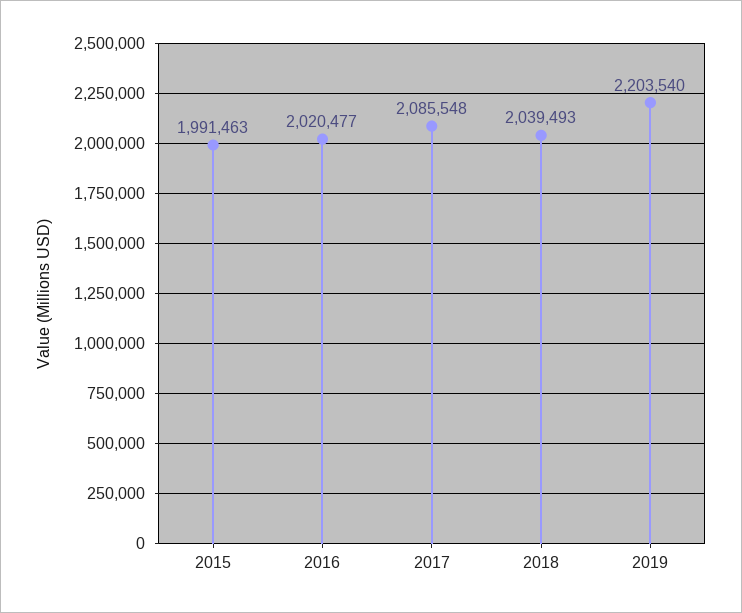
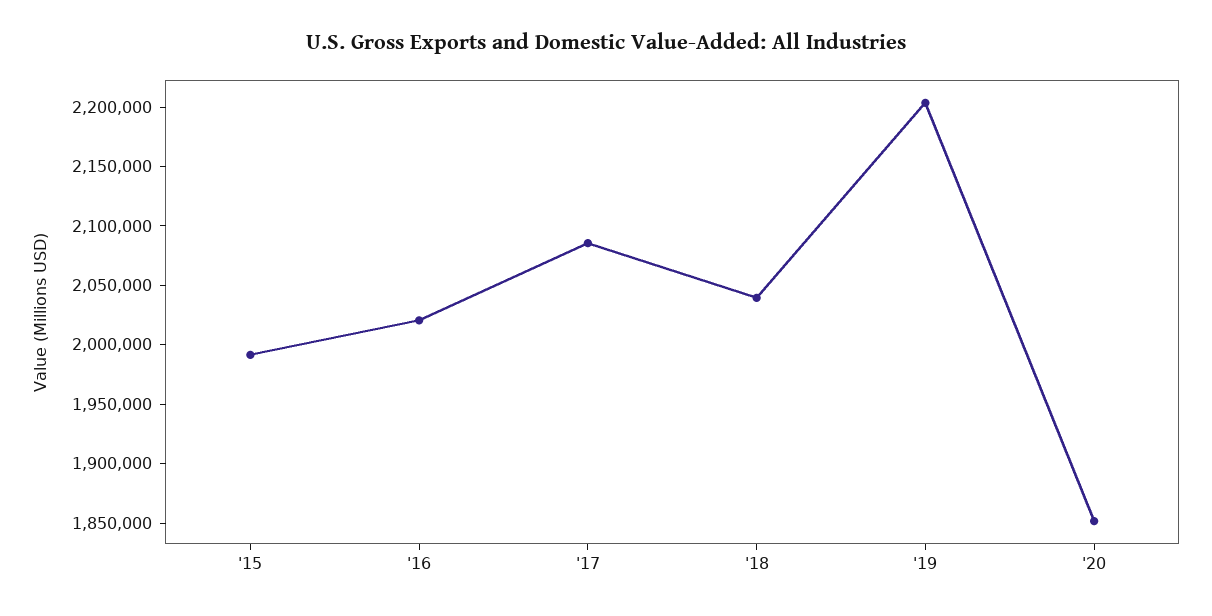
'20: none -> 1850000

